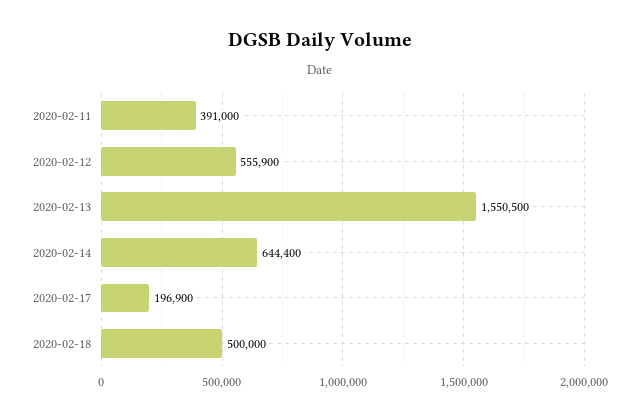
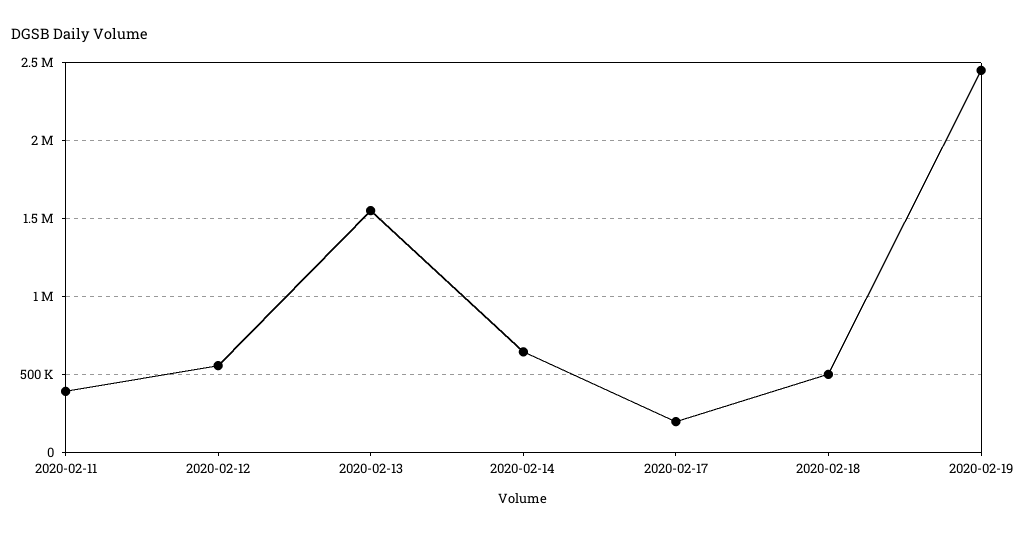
2020-02-19: none -> 2450000

